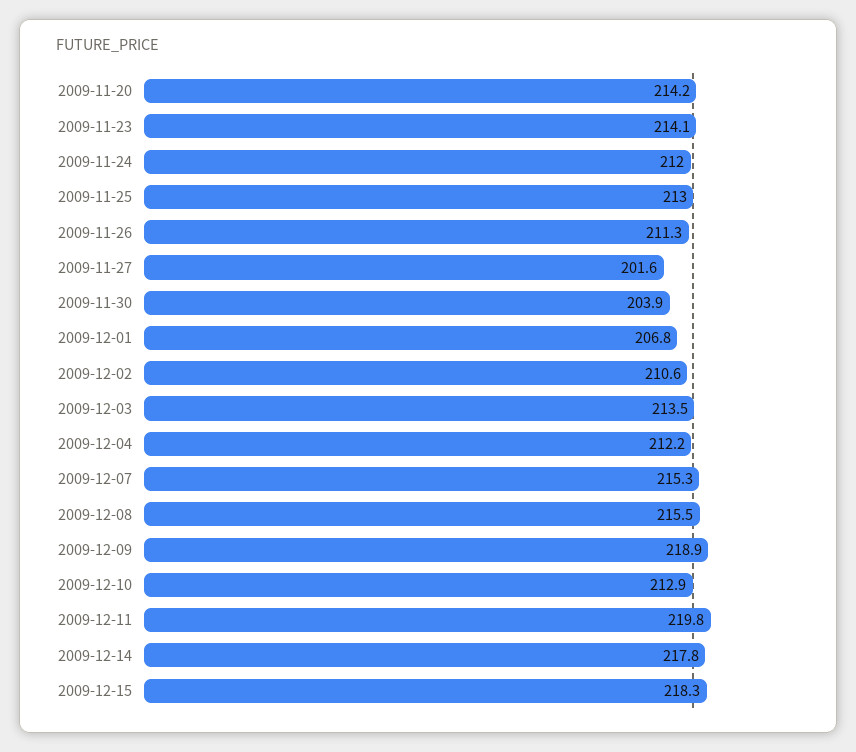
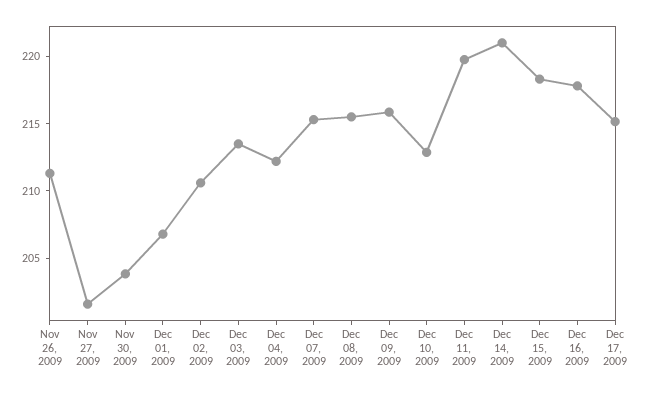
2009-11-20: 214.2 -> none
2009-11-23: 214.1 -> none
2009-11-24: 212 -> none
2009-11-25: 213 -> none
2009-12-09: 218.9 -> 216
2009-12-14: 217.8 -> 221
Dec 16, 2009: none -> 218
Dec 17, 2009: none -> 215

